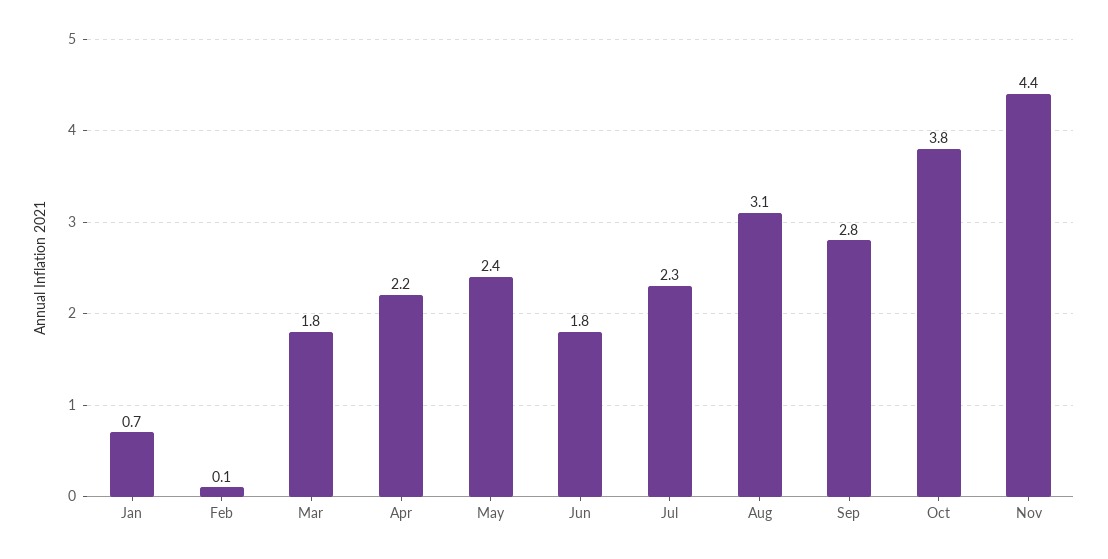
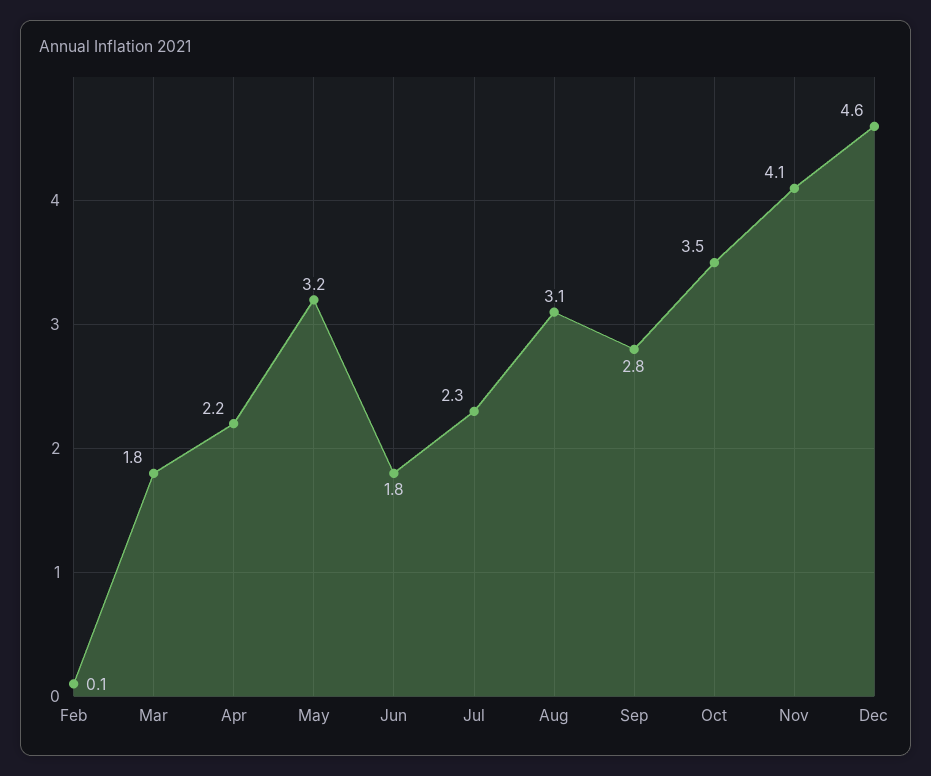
Jan: 0.7 -> none
May: 2.4 -> 3.2
Oct: 3.8 -> 3.5
Nov: 4.4 -> 4.1
Dec: none -> 4.6

